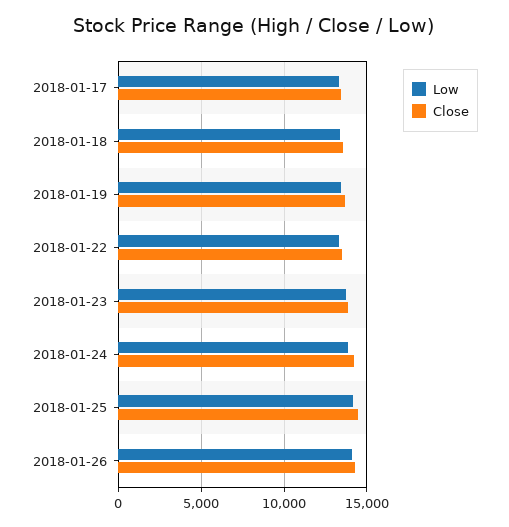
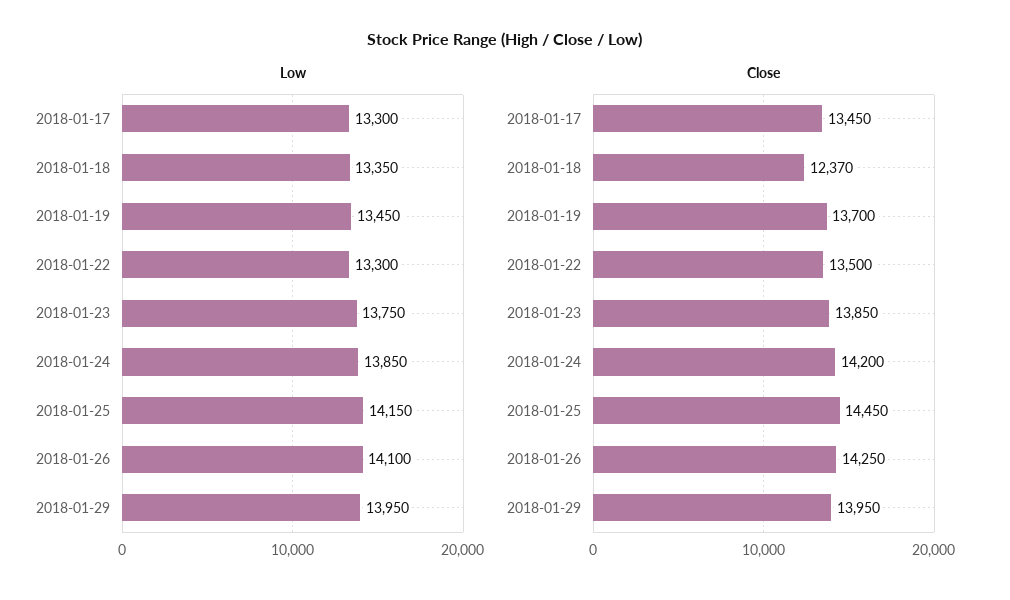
Close, 2018-01-18: 13500 -> 12370
Low, 2018-01-29: none -> 13950
Close, 2018-01-29: none -> 13950

